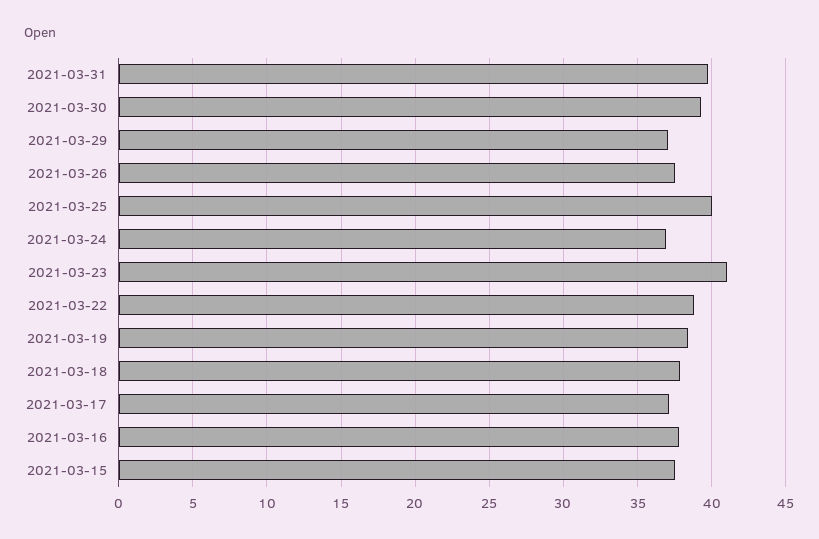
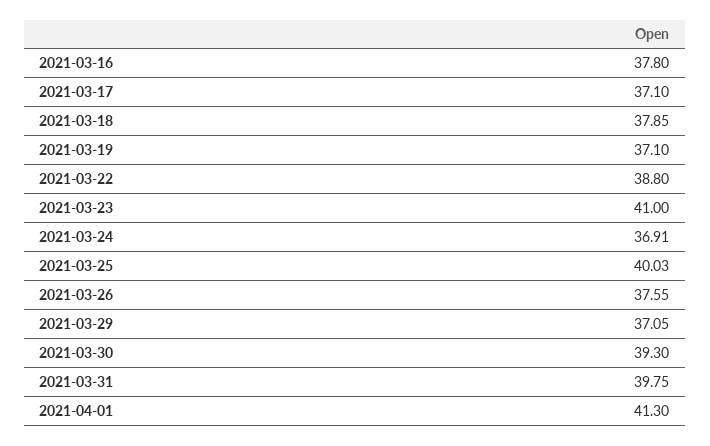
2021-03-19: 38.5 -> 37.1
2021-03-15: 37.5 -> none
2021-04-01: none -> 41.3

